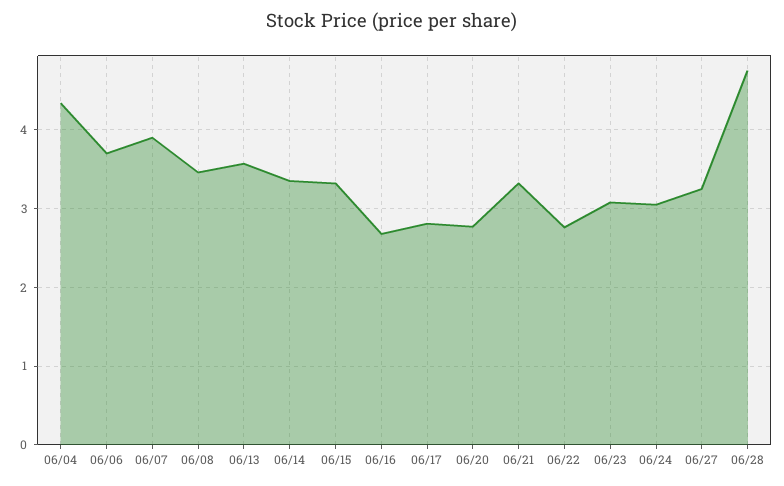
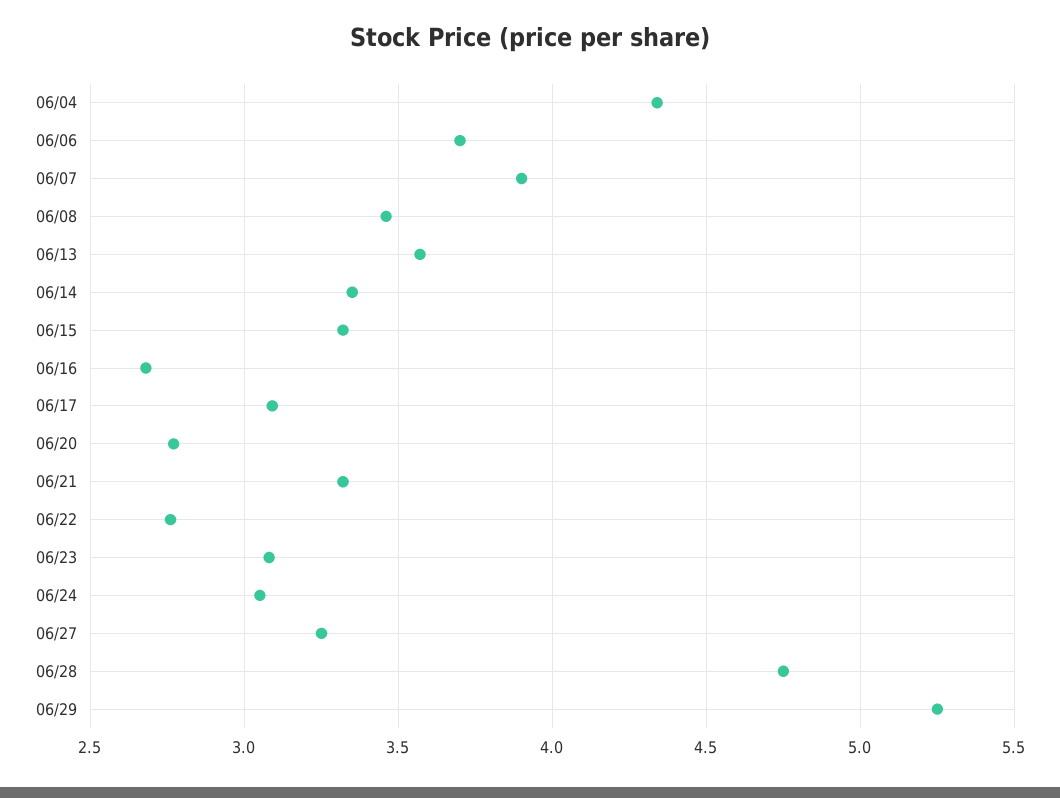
06/17: 2.8 -> 3.1
06/29: none -> 5.25

